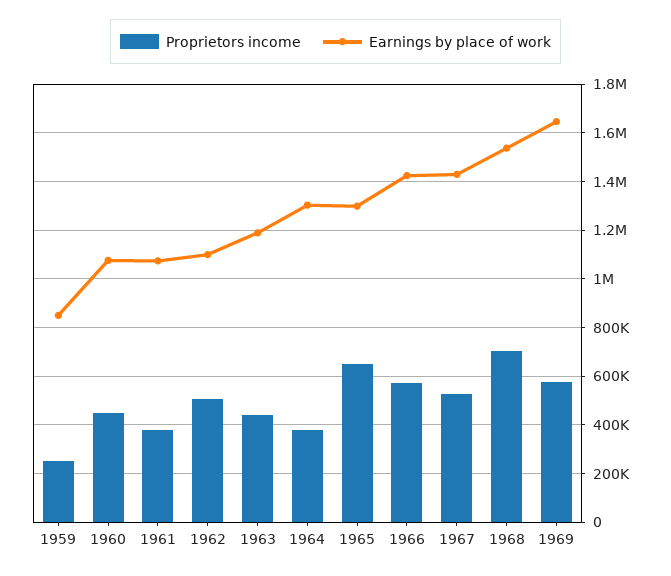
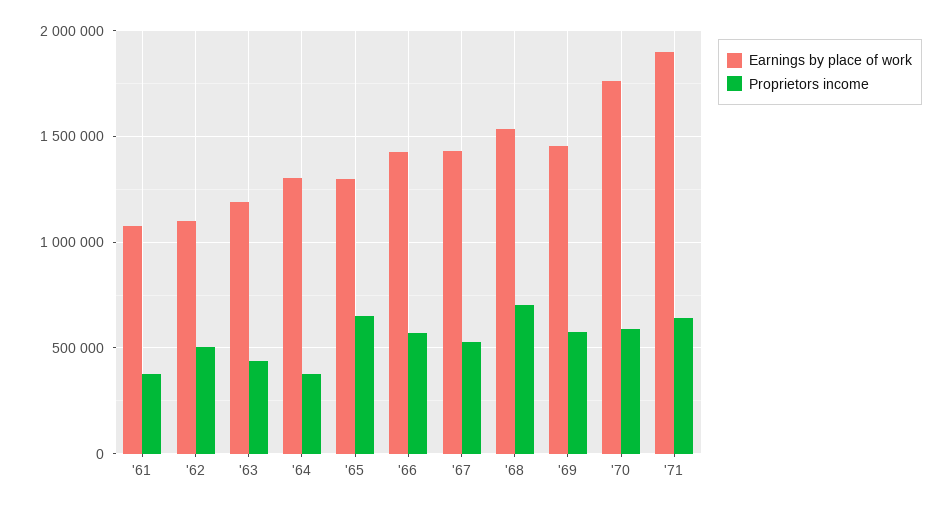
Proprietors income, 1959: 250000 -> none
Earnings by place of work, 1959: 850000 -> none
Proprietors income, 1960: 450000 -> none
Earnings by place of work, 1960: 1075000 -> none
Earnings by place of work, 1969: 1650000 -> 1450000
Earnings by place of work, '70: none -> 1750000
Proprietors income, '70: none -> 600000
Earnings by place of work, '71: none -> 1900000
Proprietors income, '71: none -> 650000

